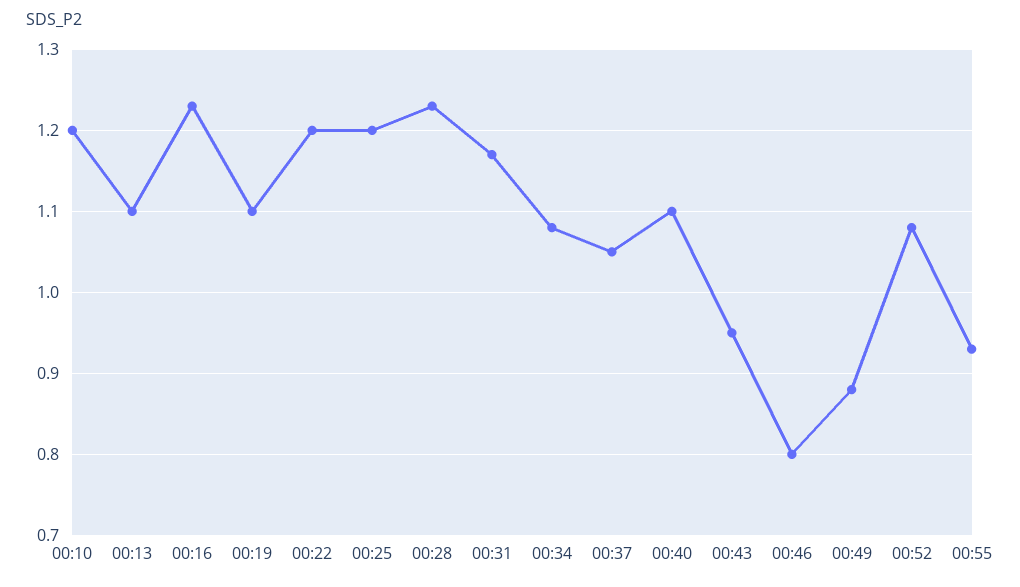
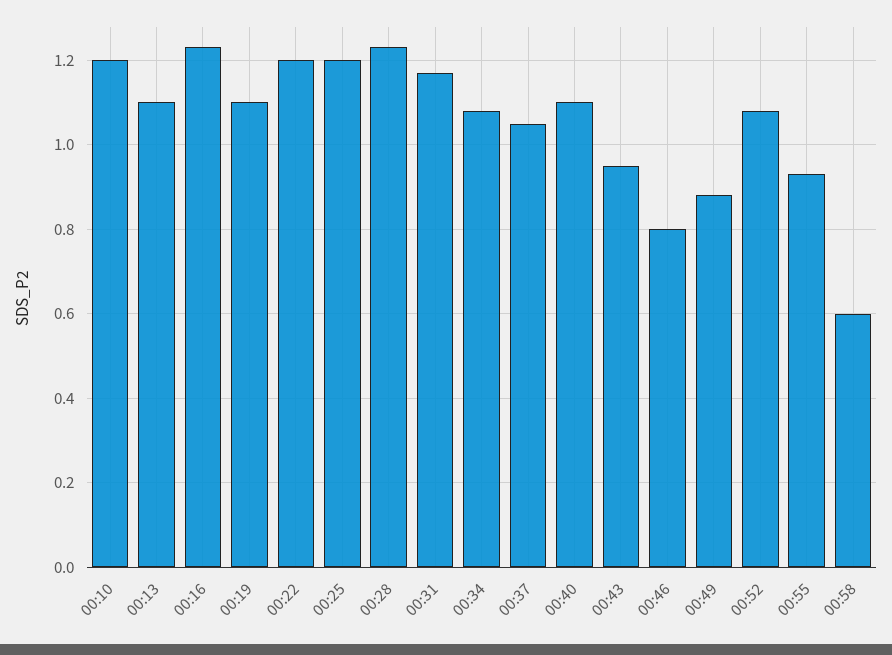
00:58: none -> 0.6

